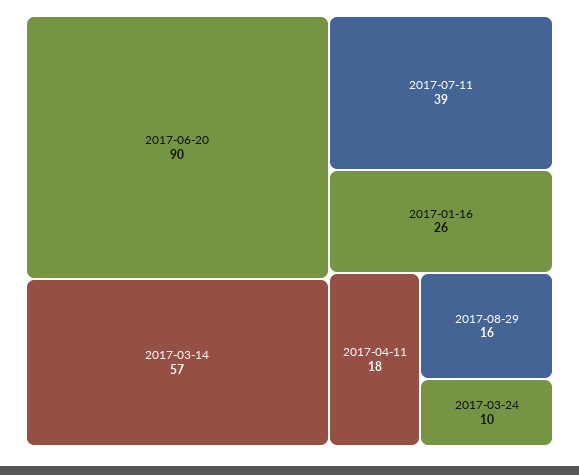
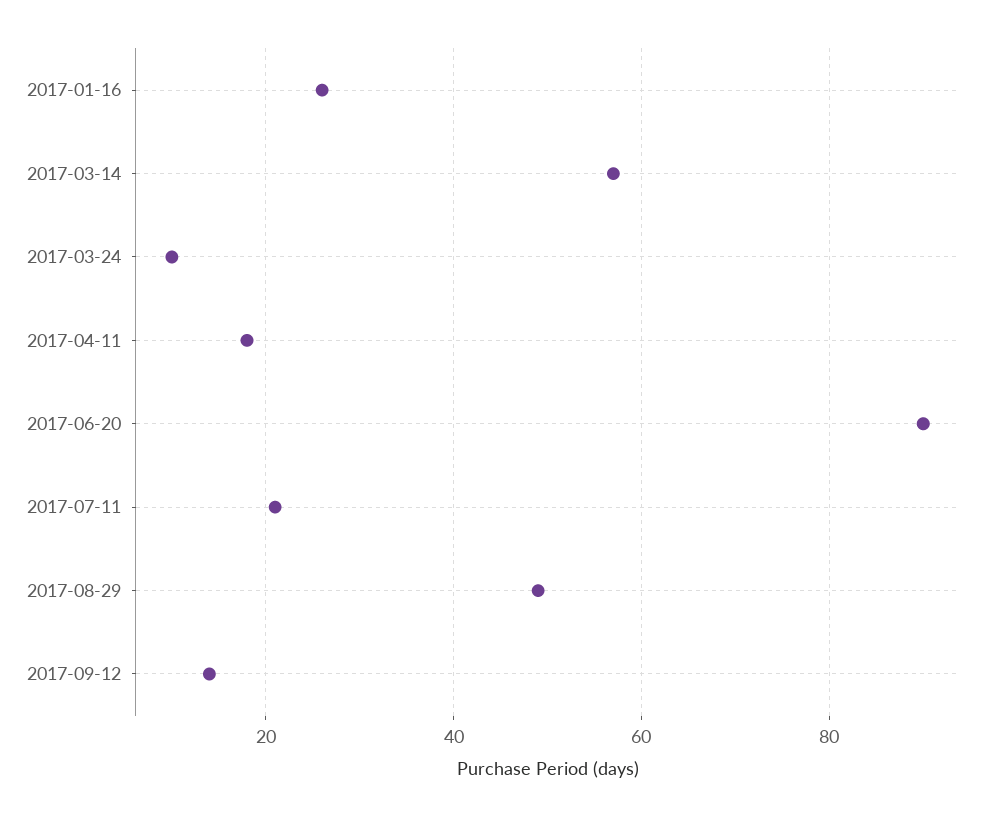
2017-07-11: 39 -> 20
2017-08-29: 16 -> 50
2017-09-12: none -> 15

